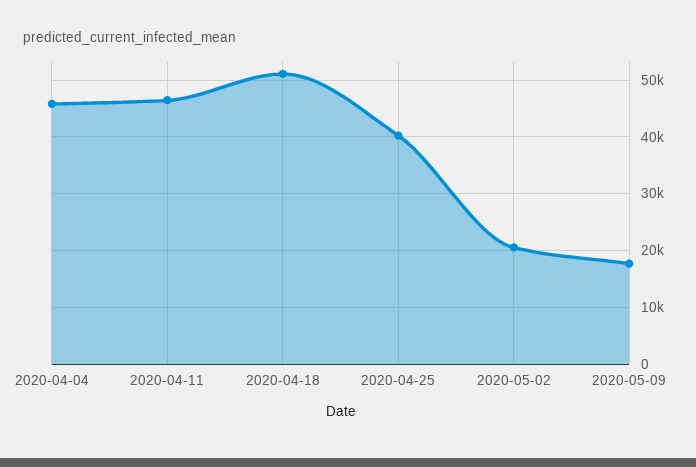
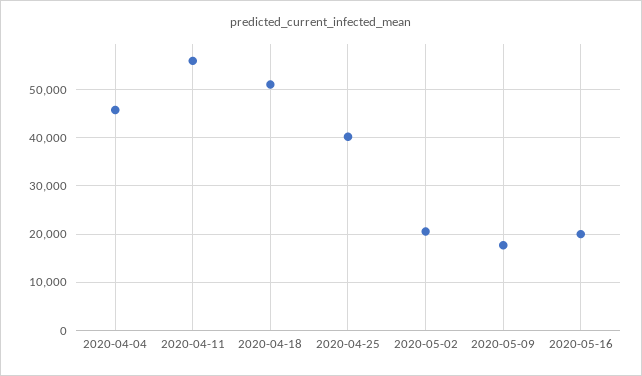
2020-04-11: 46000 -> 56000
2020-05-16: none -> 20000

